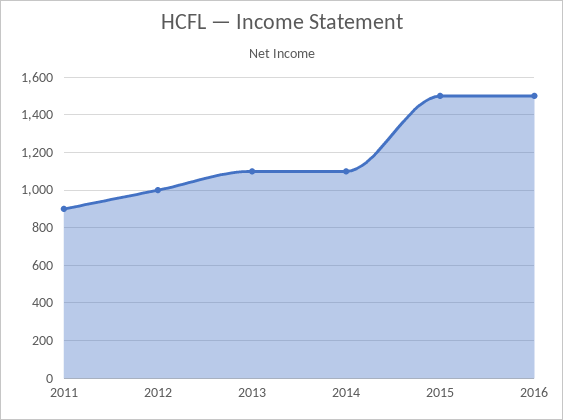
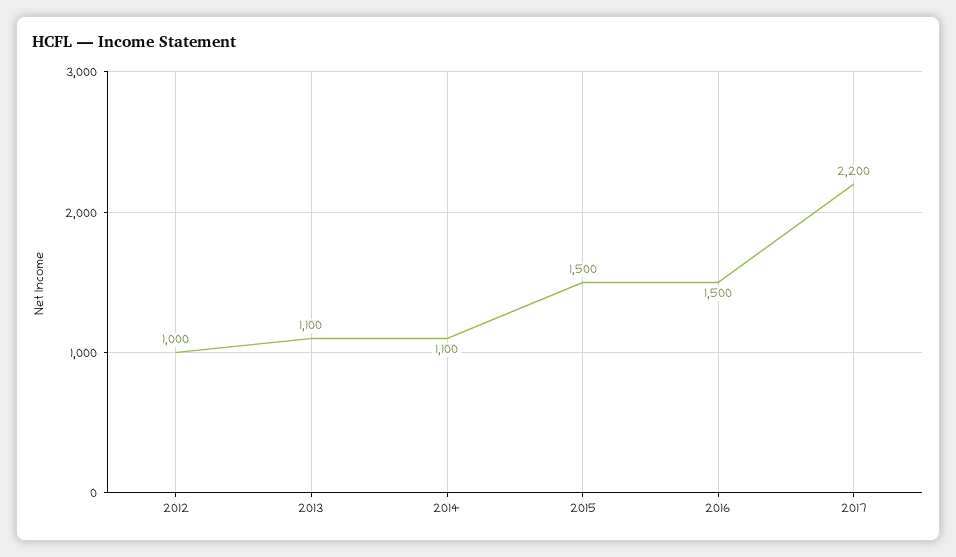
2011: 900 -> none
2017: none -> 2200

